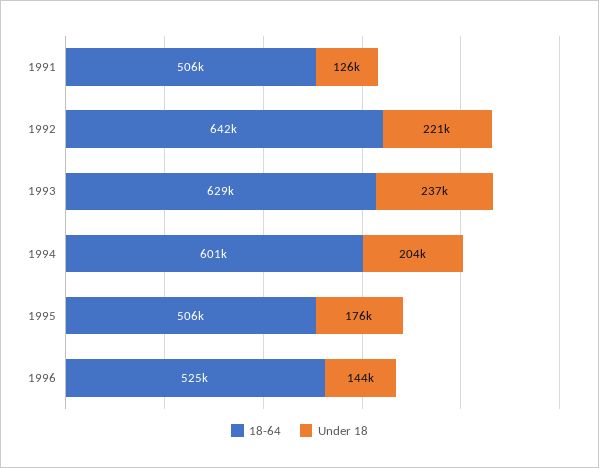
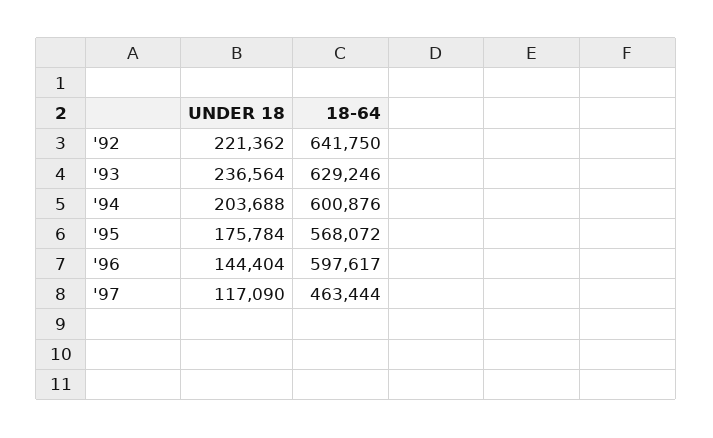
18-64, 1991: 506000 -> none
Under 18, 1991: 126000 -> none
18-64, 1995: 506000 -> 568072
18-64, 1996: 525000 -> 597617
Under 18, '97: none -> 117090
18-64, '97: none -> 463444

